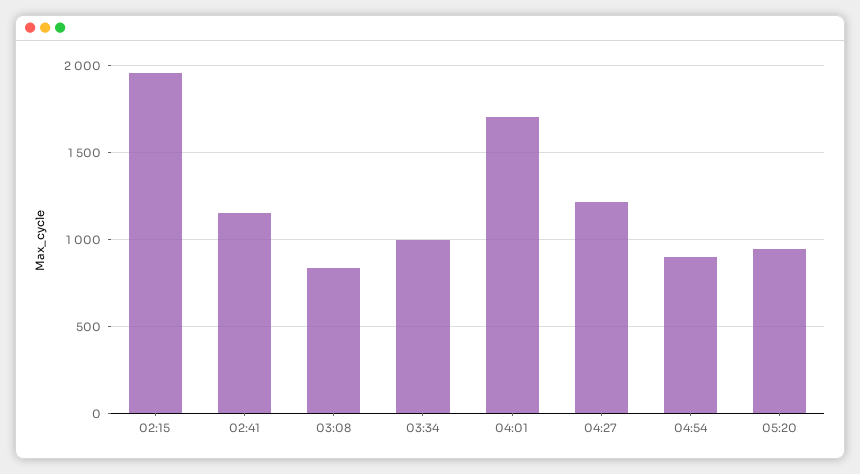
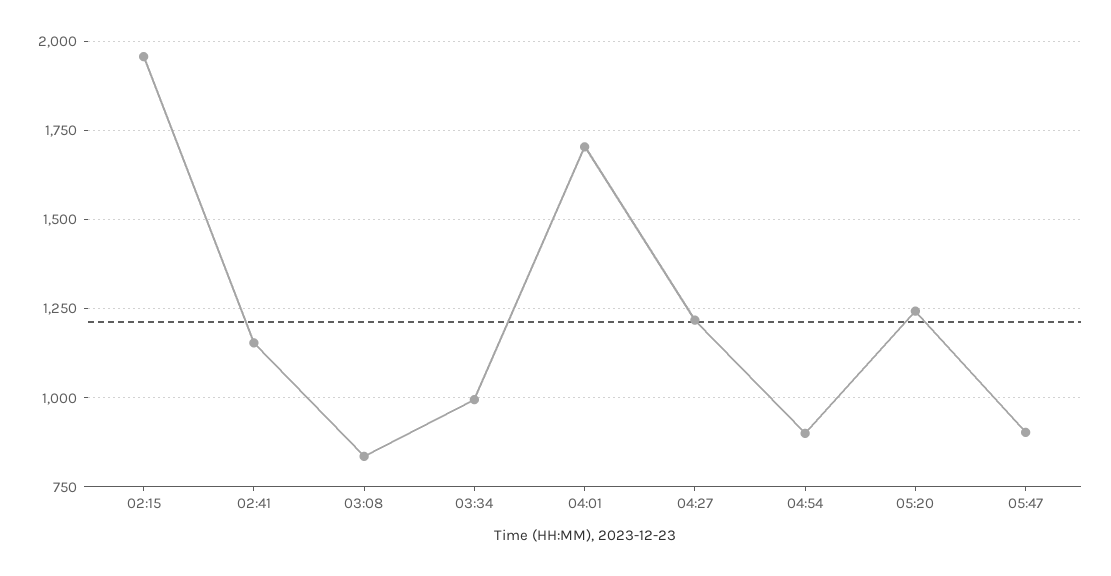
05:20: 950 -> 1250
05:47: none -> 900

